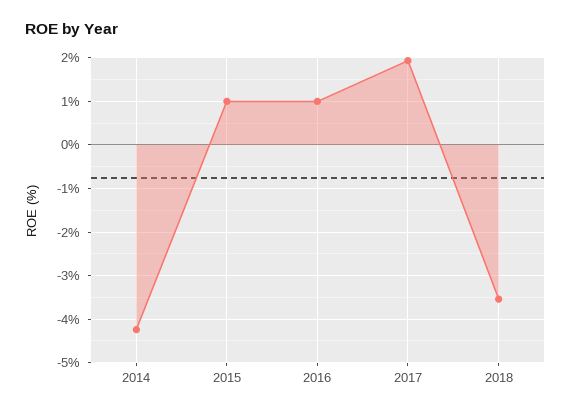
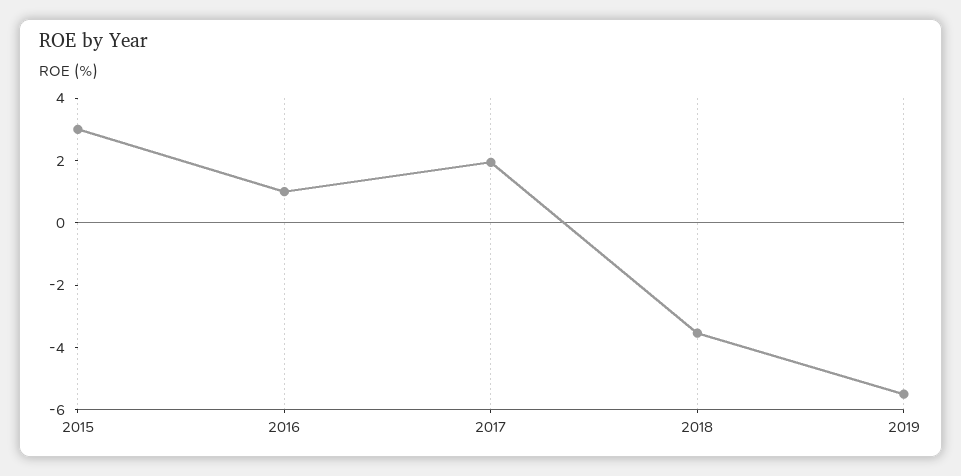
2014: -4.2 -> none
2015: 1 -> 3
2019: none -> -5.5

